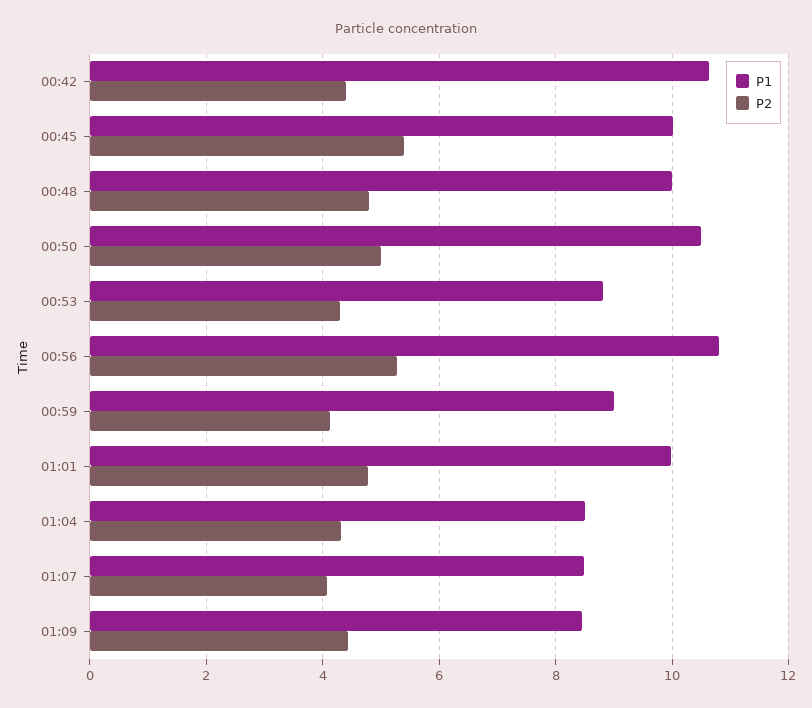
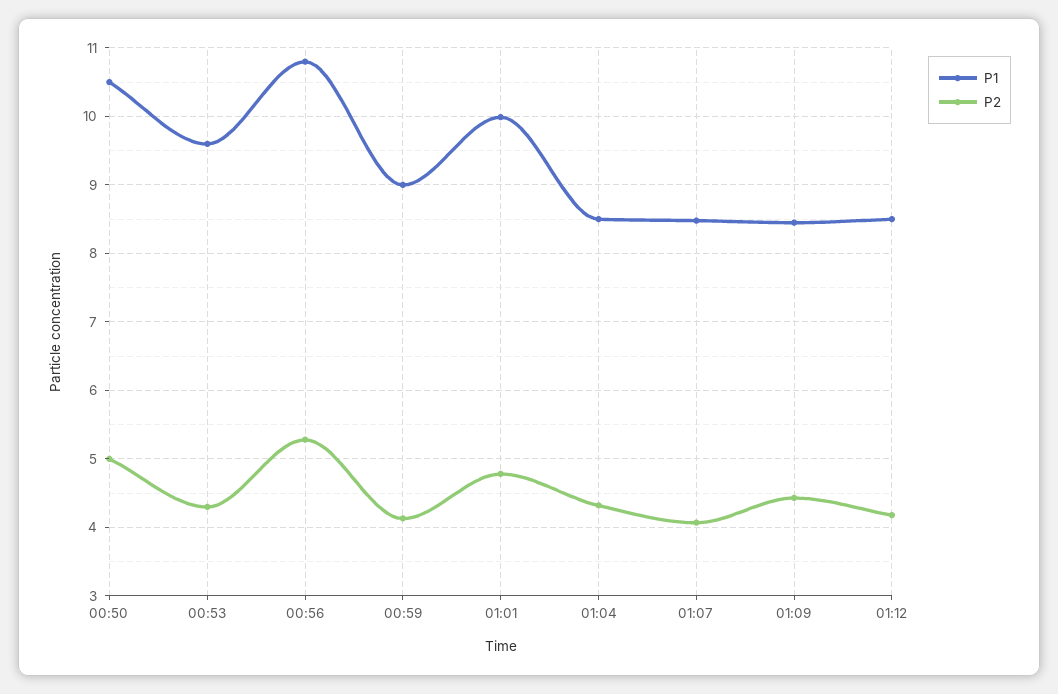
P1, 00:42: 10.6 -> none
P2, 00:42: 4.4 -> none
P1, 00:45: 10 -> none
P2, 00:45: 5.4 -> none
P1, 00:48: 10 -> none
P2, 00:48: 4.8 -> none
P1, 00:53: 8.8 -> 9.6
P1, 01:12: none -> 8.5
P2, 01:12: none -> 4.2

